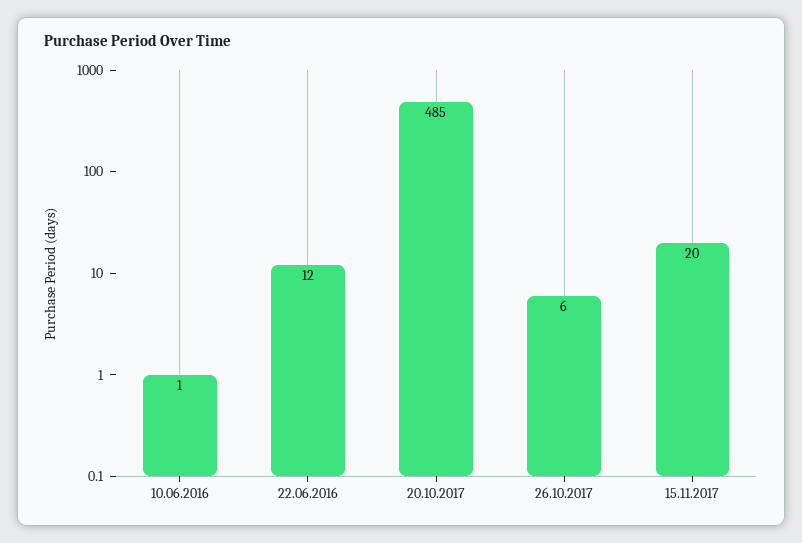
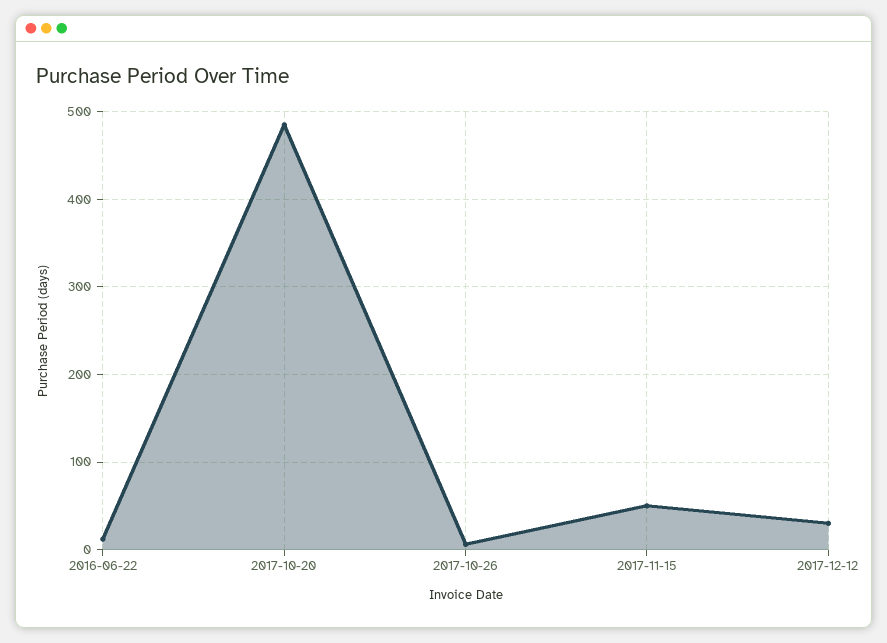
10.06.2016: 1 -> none
15.11.2017: 20 -> 50
2017-12-12: none -> 30

